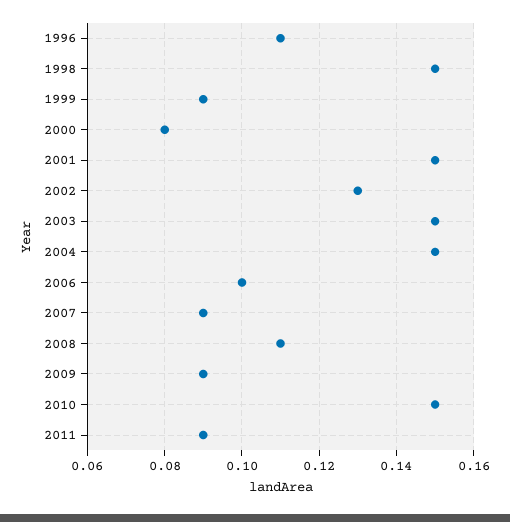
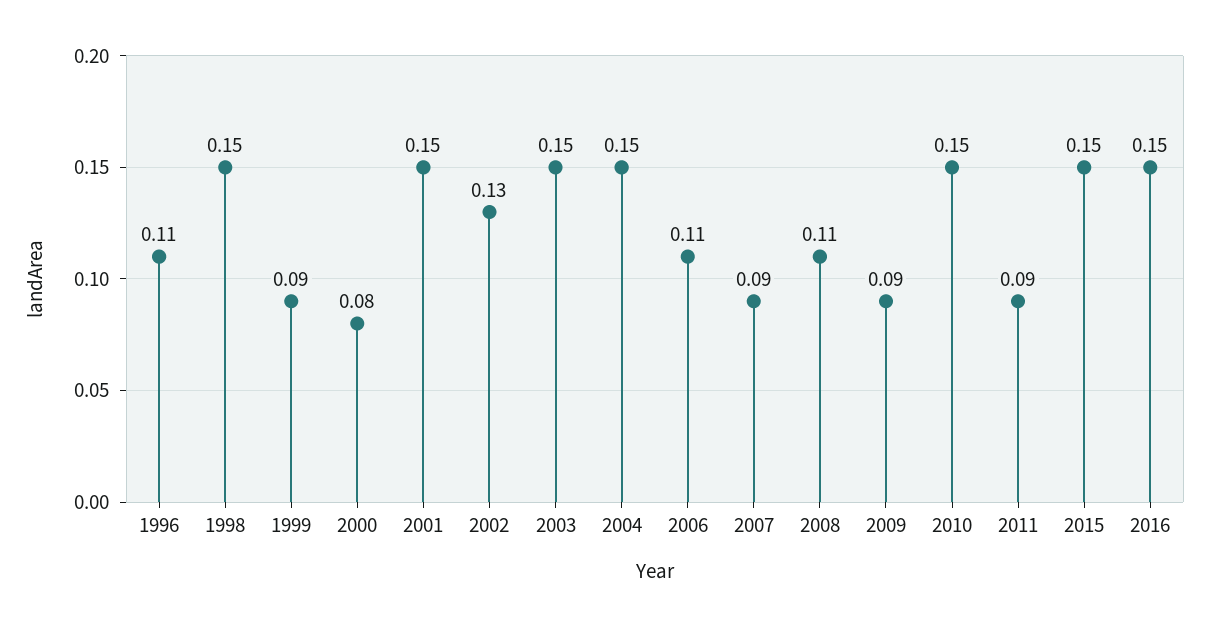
2006: 0.1 -> 0.11
2015: none -> 0.15
2016: none -> 0.15

